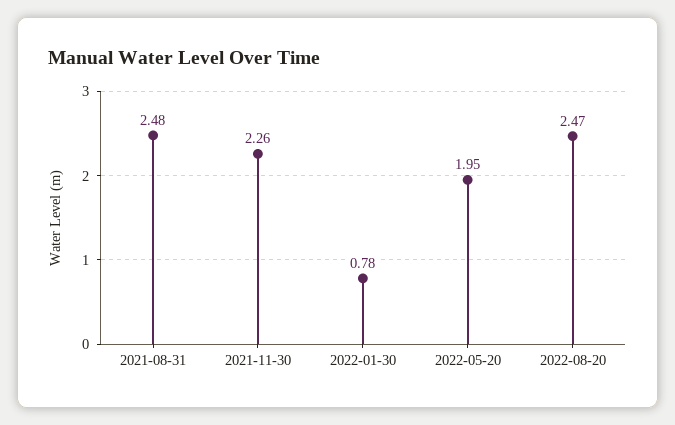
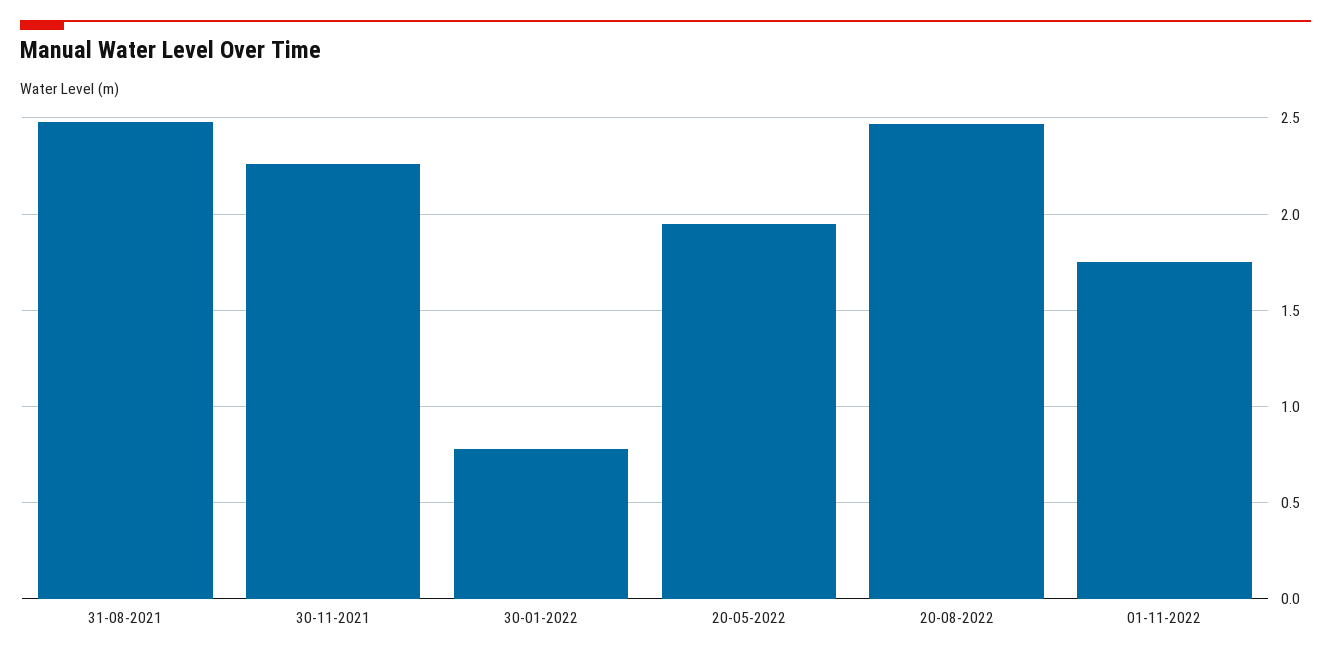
01-11-2022: none -> 1.75

